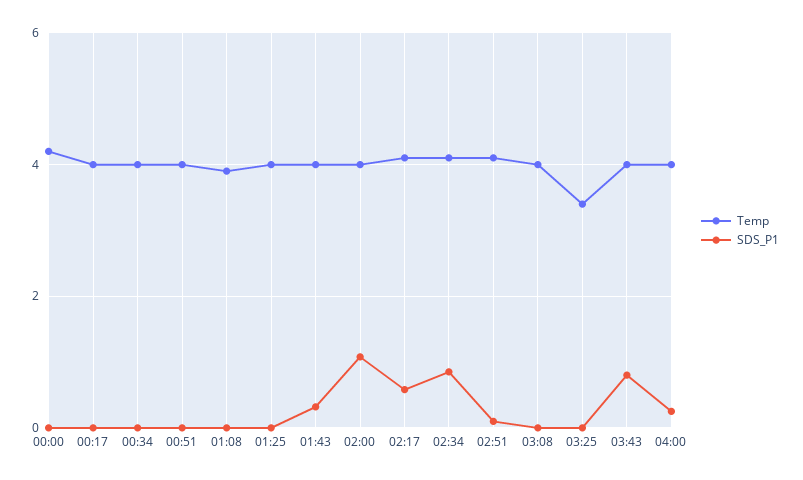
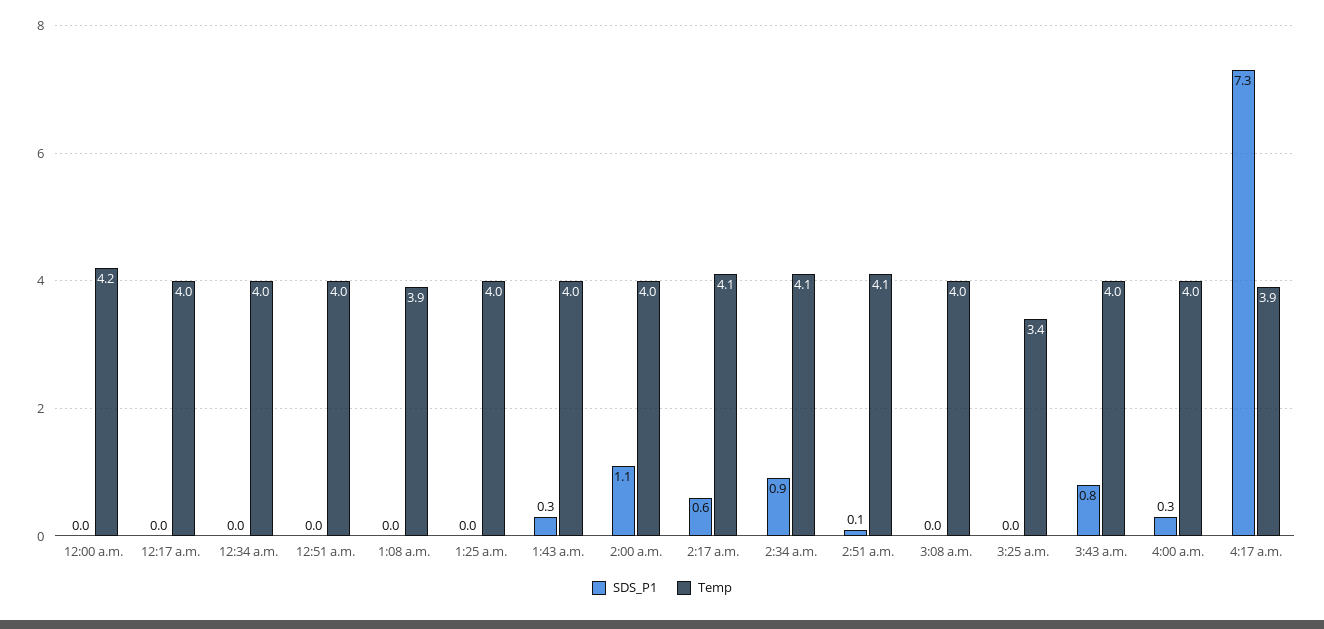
SDS_P1, 4:17 a.m.: none -> 7.3
Temp, 4:17 a.m.: none -> 3.9

